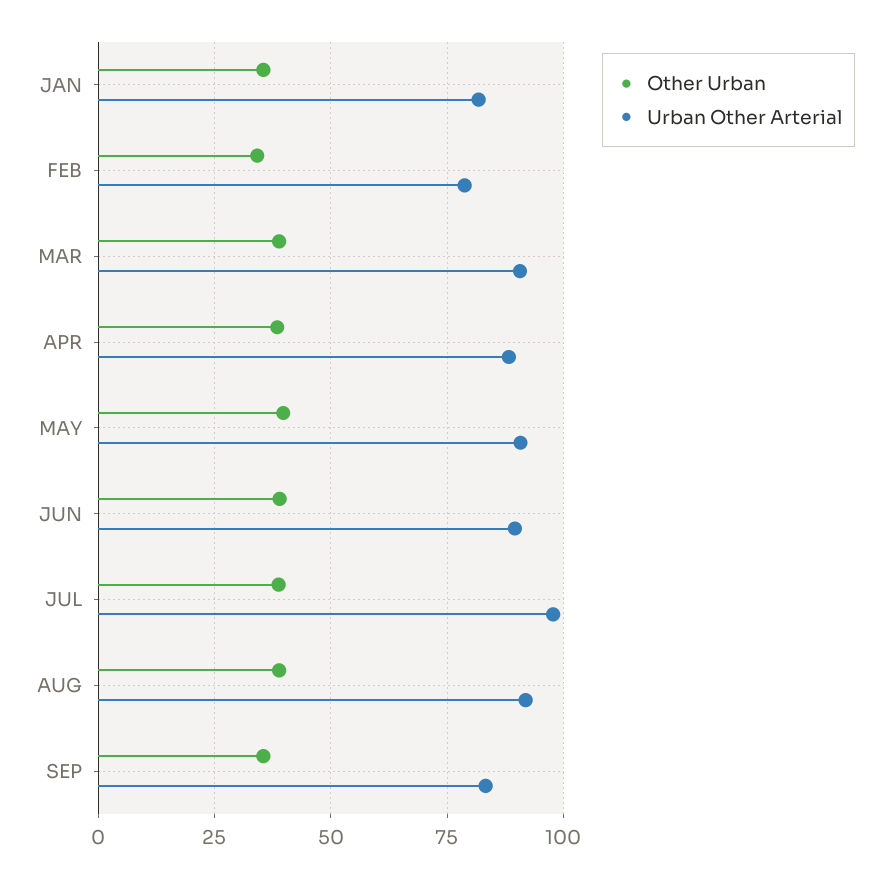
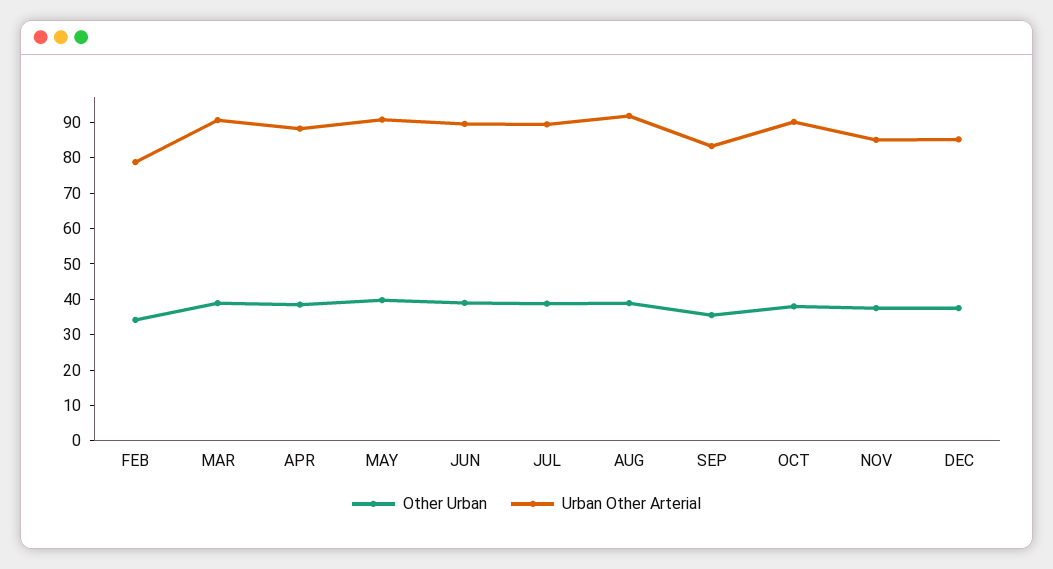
Other Urban, JAN: 35 -> none
Urban Other Arterial, JAN: 82.5 -> none
Urban Other Arterial, JUL: 97.5 -> 90
Other Urban, OCT: none -> 37.5
Urban Other Arterial, OCT: none -> 90
Other Urban, NOV: none -> 37.5
Urban Other Arterial, NOV: none -> 85
Other Urban, DEC: none -> 37.5
Urban Other Arterial, DEC: none -> 85

